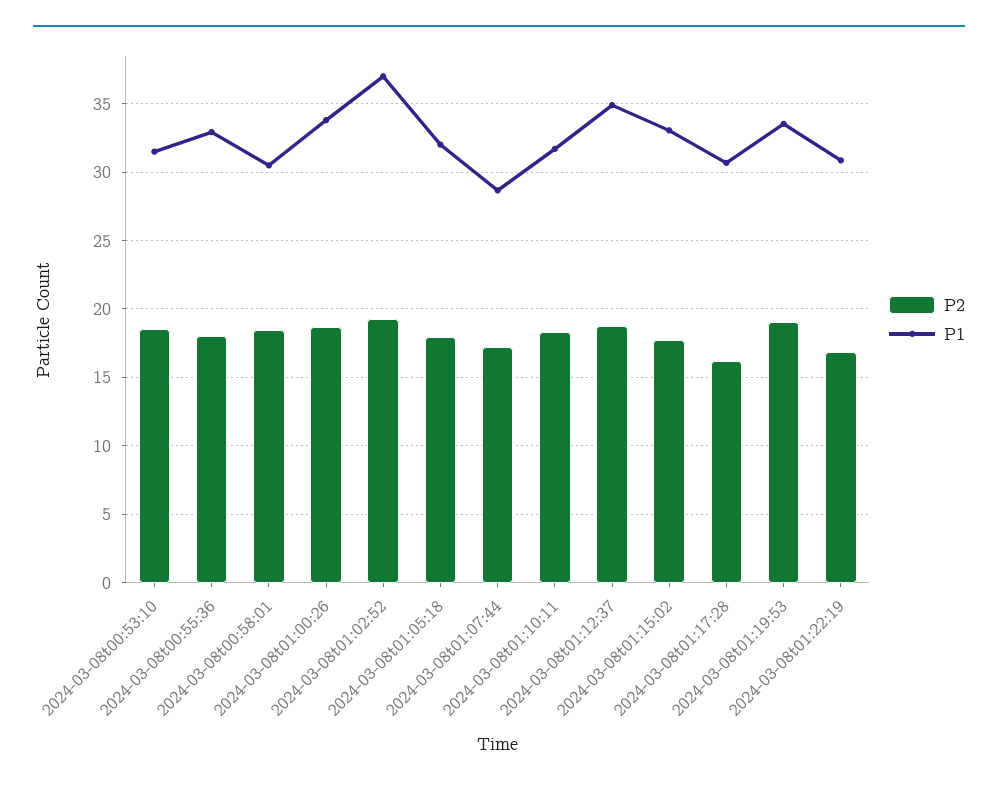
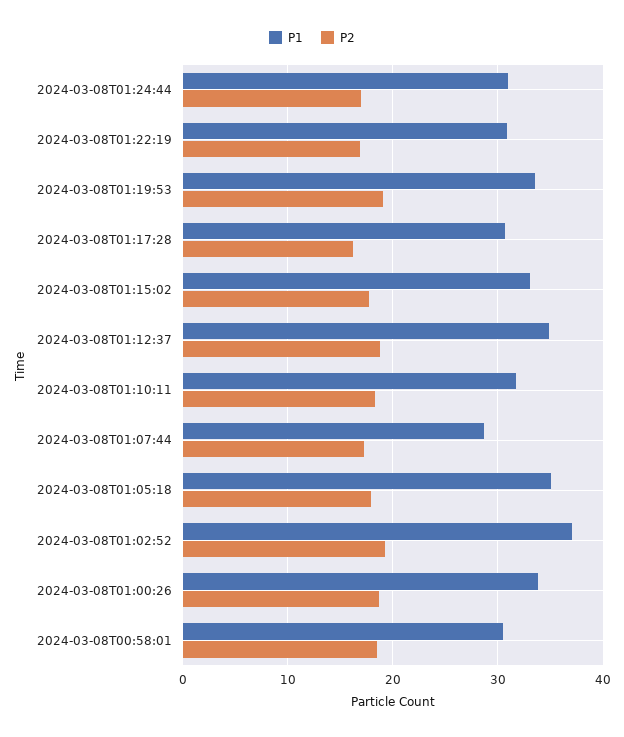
P2, 2024-03-08t00:53:10: 18.5 -> none
P1, 2024-03-08t00:53:10: 31.5 -> none
P2, 2024-03-08t00:55:36: 18 -> none
P1, 2024-03-08t00:55:36: 33 -> none
P1, 2024-03-08t01:05:18: 32 -> 35
P1, 2024-03-08T01:24:44: none -> 31
P2, 2024-03-08T01:24:44: none -> 17

